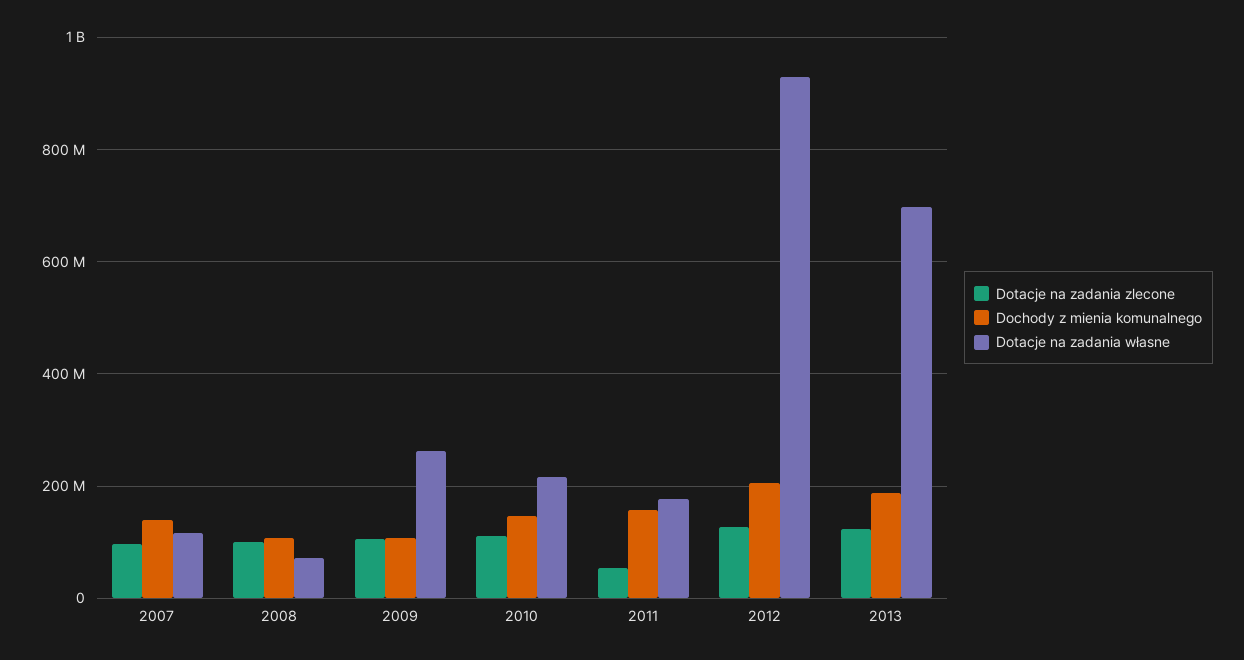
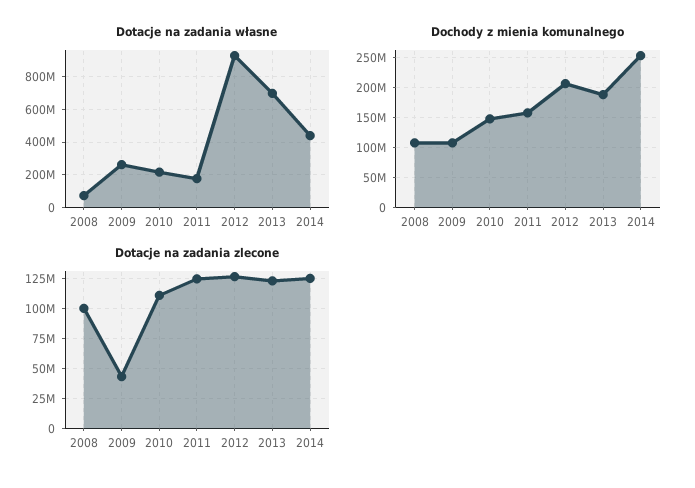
Dotacje na zadania zlecone, 2007: 100000000 -> none
Dochody z mienia komunalnego, 2007: 140000000 -> none
Dotacje na zadania własne, 2007: 120000000 -> none
Dotacje na zadania zlecone, 2009: 100000000 -> 50000000
Dotacje na zadania zlecone, 2011: 60000000 -> 125000000
Dotacje na zadania własne, 2014: none -> 450000000
Dochody z mienia komunalnego, 2014: none -> 250000000
Dotacje na zadania zlecone, 2014: none -> 125000000

